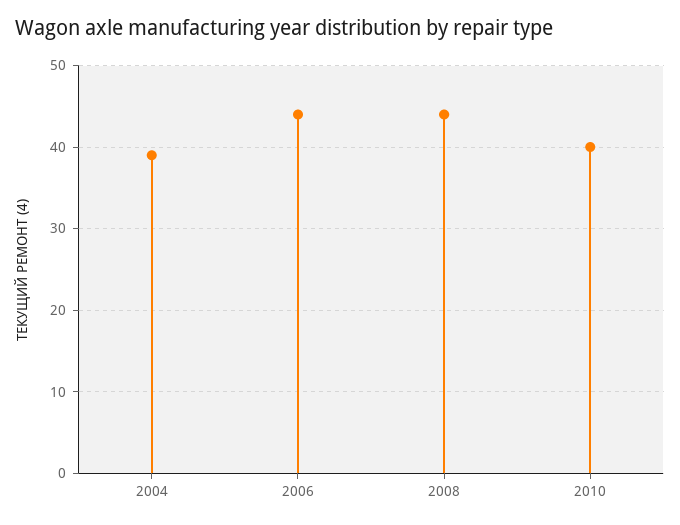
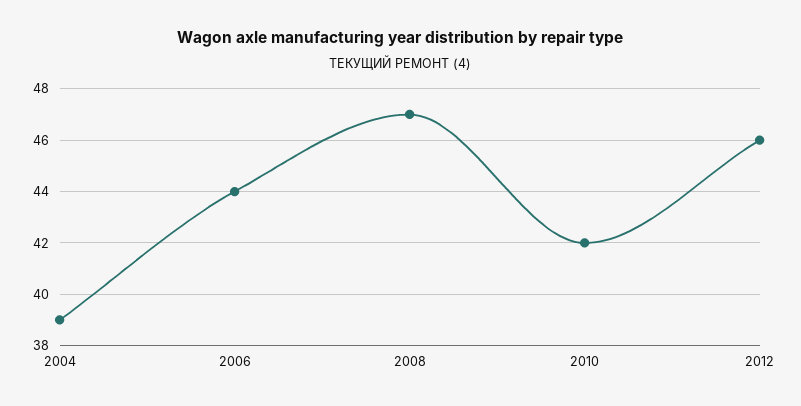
2008: 44 -> 47
2010: 40 -> 42
2012: none -> 46

